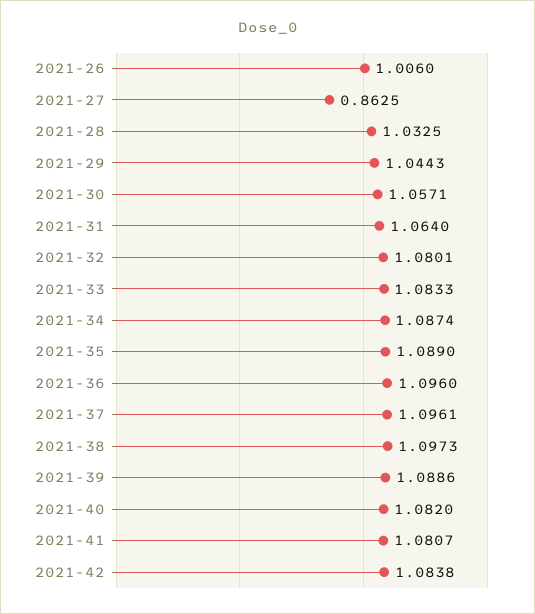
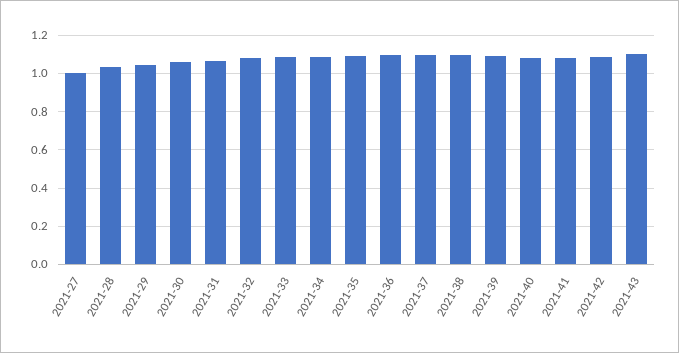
2021-26: 1.006 -> none
2021-27: 0.8625 -> 1
2021-43: none -> 1.1

